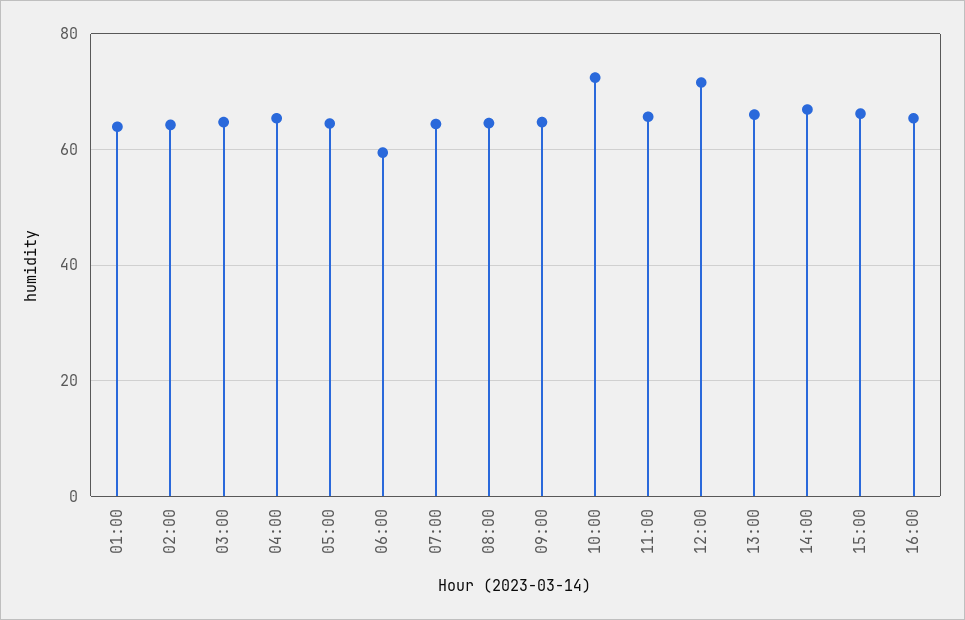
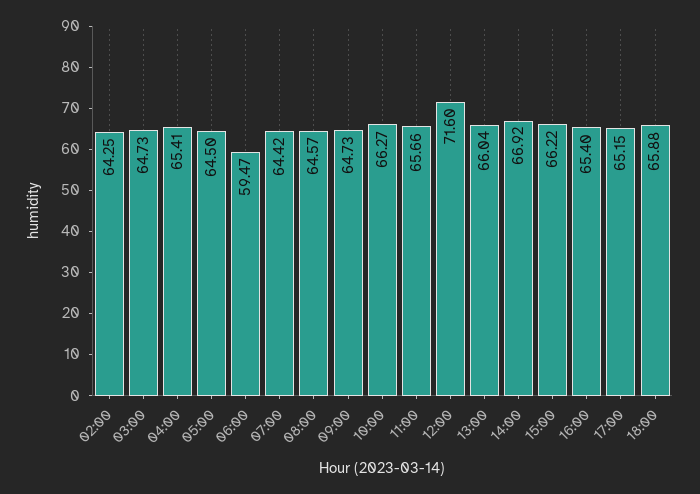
01:00: 64 -> none
10:00: 72 -> 66.27
17:00: none -> 65.15
18:00: none -> 65.88

